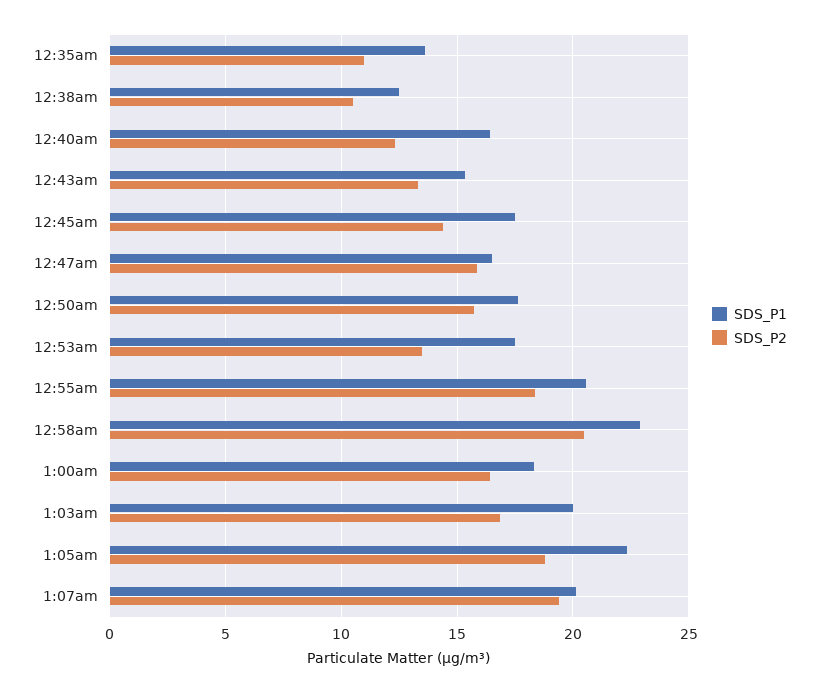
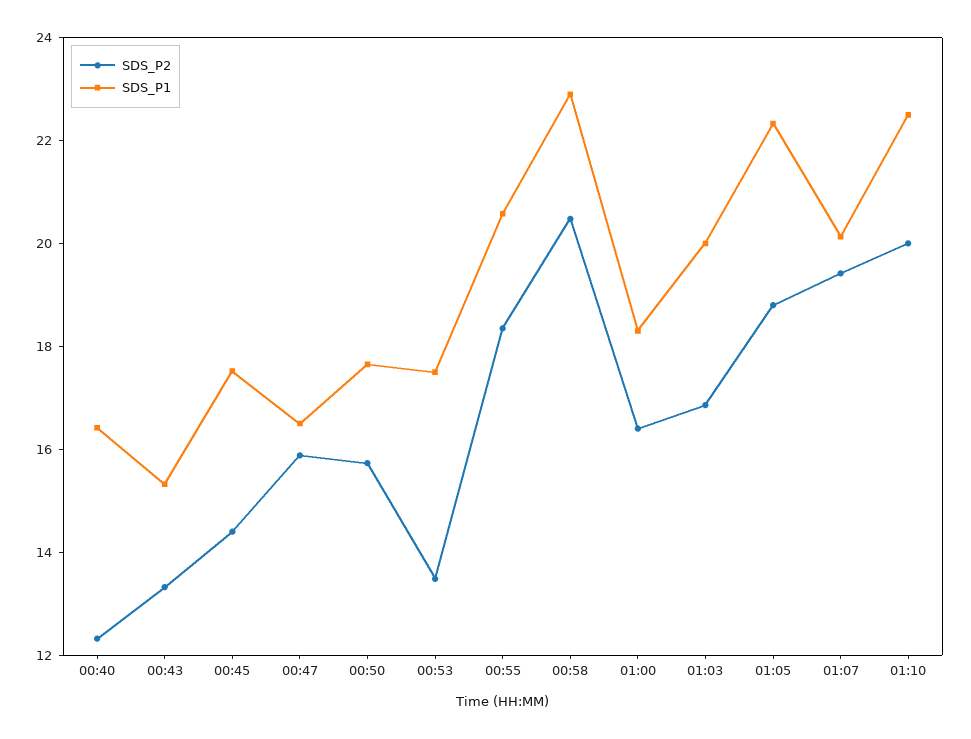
SDS_P1, 12:35am: 13.5 -> none
SDS_P2, 12:35am: 11 -> none
SDS_P1, 12:38am: 12.5 -> none
SDS_P2, 12:38am: 10.5 -> none
SDS_P2, 01:10: none -> 20
SDS_P1, 01:10: none -> 22.5

